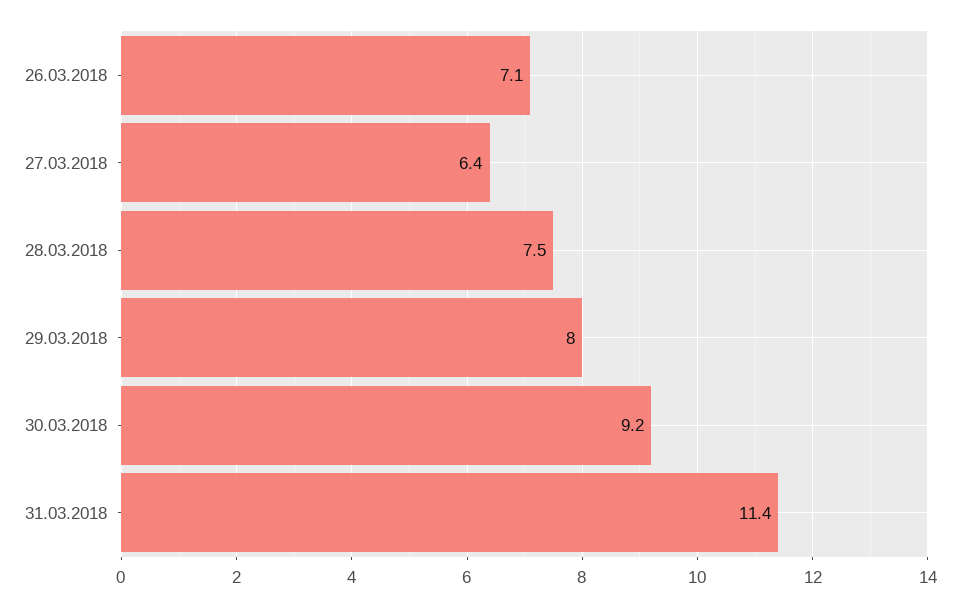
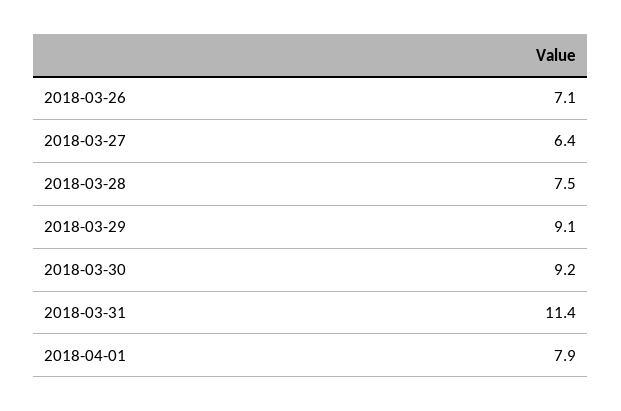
29.03.2018: 8 -> 9.1
2018-04-01: none -> 7.9

